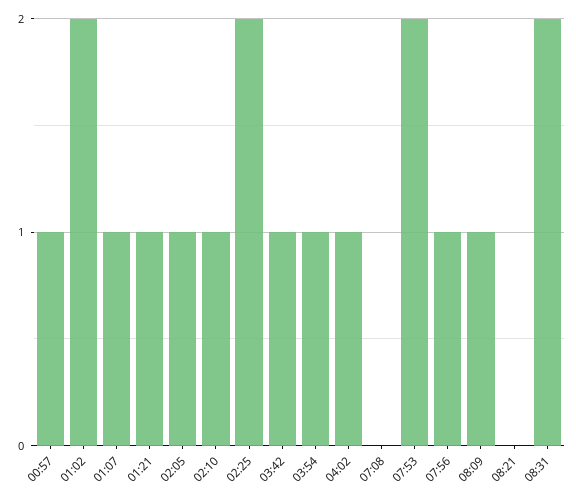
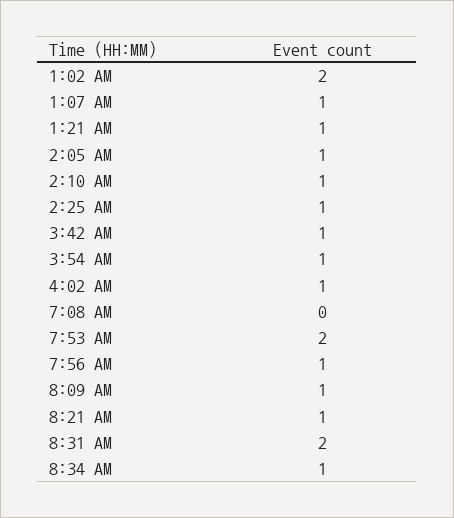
00:57: 1 -> none
02:25: 2 -> 1
08:21: 0 -> 1
8:34 AM: none -> 1

